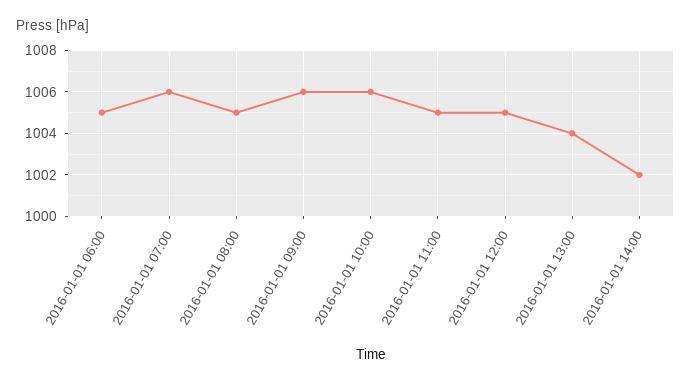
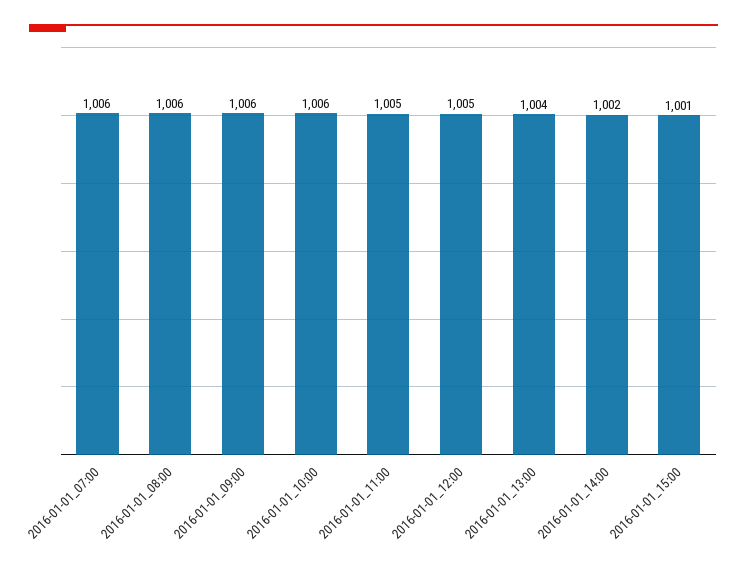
2016-01-01 06:00: 1005 -> none
2016-01-01 08:00: 1005 -> 1006
2016-01-01_15:00: none -> 1001

